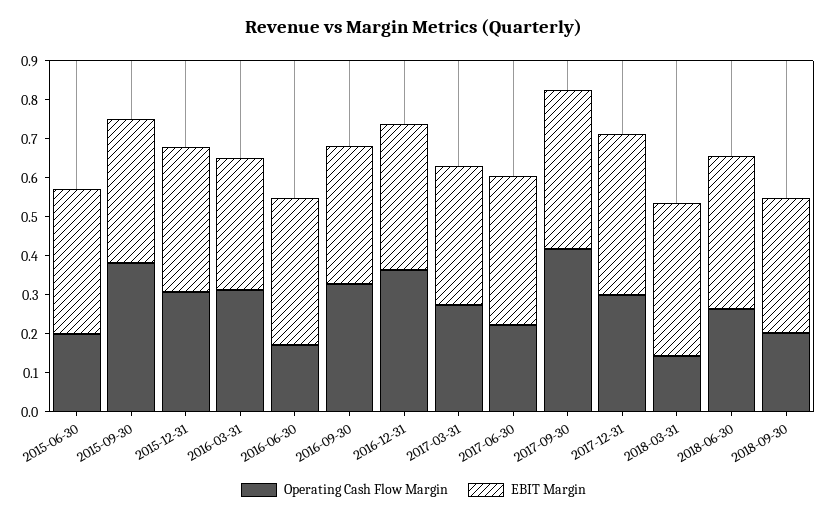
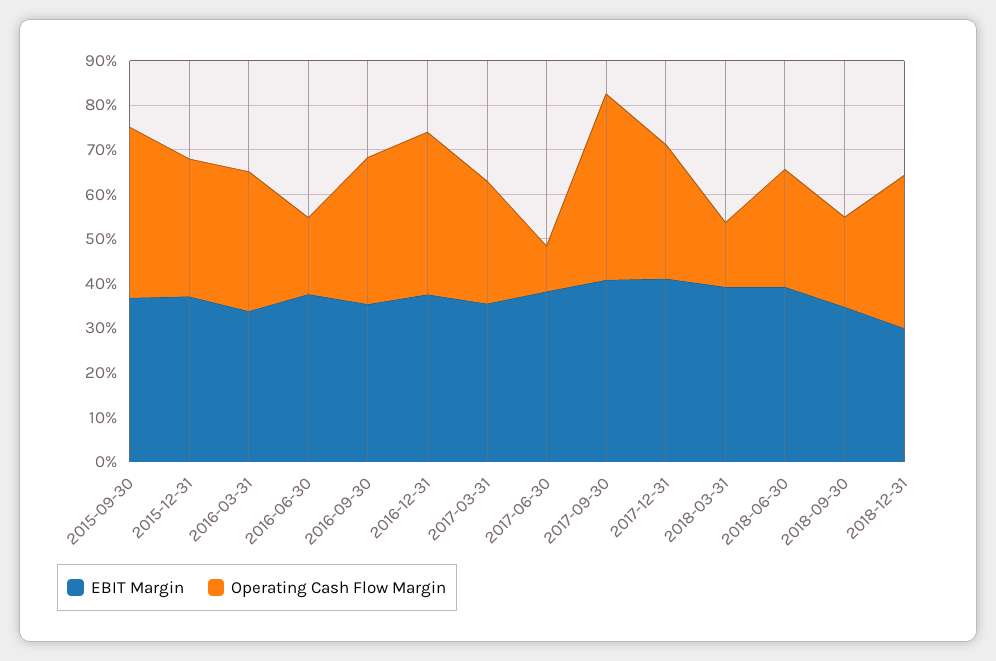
Operating Cash Flow Margin, 2015-06-30: 0.2 -> none
EBIT Margin, 2015-06-30: 0.375 -> none
Operating Cash Flow Margin, 2017-06-30: 0.225 -> 0.1
EBIT Margin, 2018-12-31: none -> 0.3
Operating Cash Flow Margin, 2018-12-31: none -> 0.34

